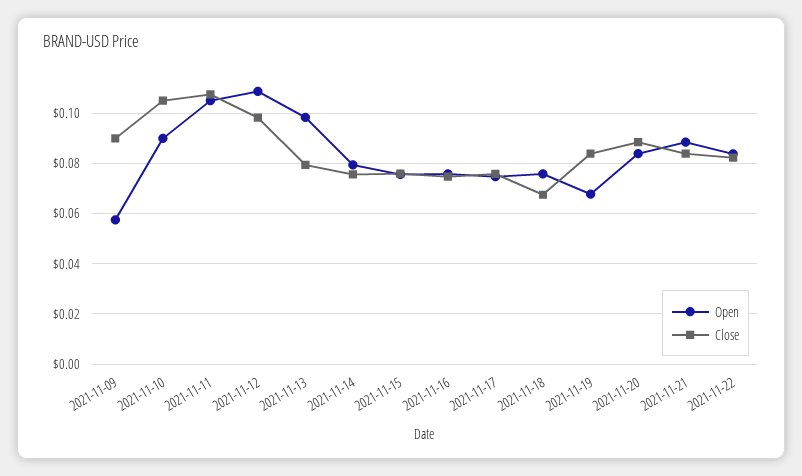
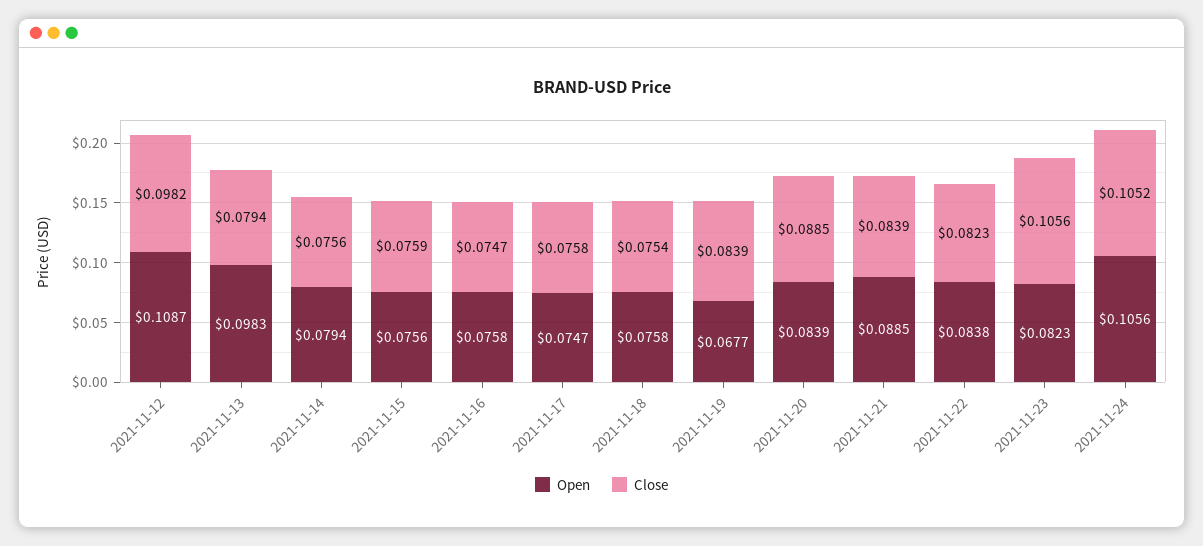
Open, 2021-11-09: 0.0575 -> none
Close, 2021-11-09: 0.09 -> none
Open, 2021-11-10: 0.09 -> none
Close, 2021-11-10: 0.105 -> none
Open, 2021-11-11: 0.105 -> none
Close, 2021-11-11: 0.1075 -> none
Close, 2021-11-18: 0.0675 -> 0.0754
Open, 2021-11-23: none -> 0.0823
Close, 2021-11-23: none -> 0.1056
Open, 2021-11-24: none -> 0.1056
Close, 2021-11-24: none -> 0.1052

